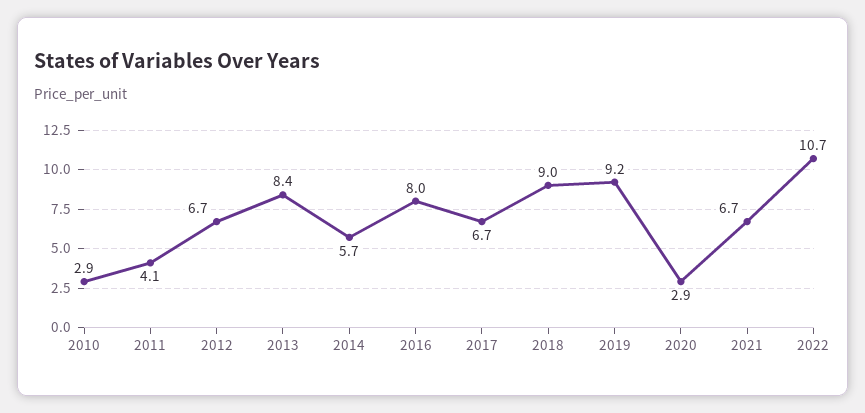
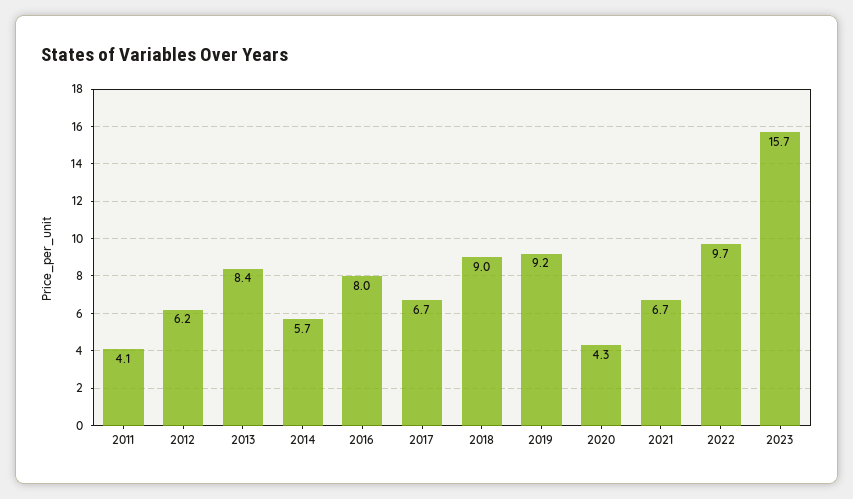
2010: 2.9 -> none
2012: 6.7 -> 6.2
2020: 2.9 -> 4.3
2022: 10.7 -> 9.7
2023: none -> 15.7

